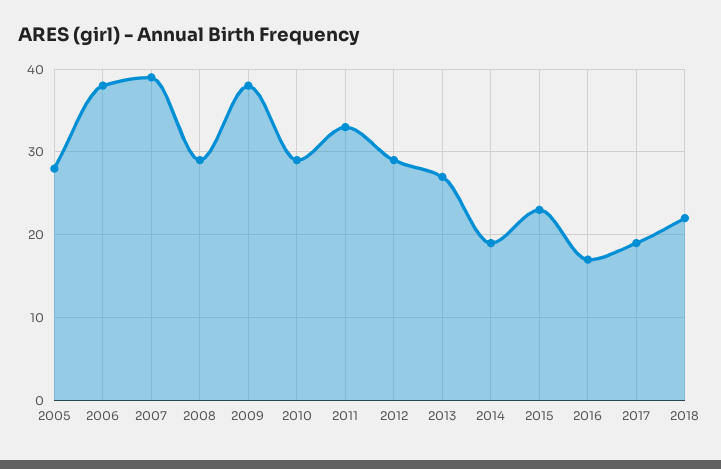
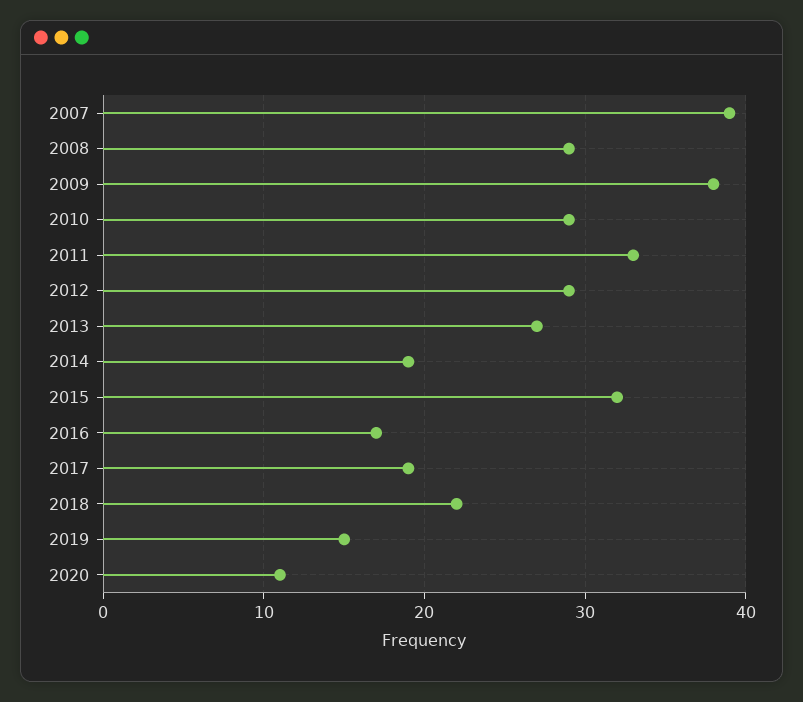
2005: 28 -> none
2006: 38 -> none
2015: 23 -> 32
2019: none -> 15
2020: none -> 11

